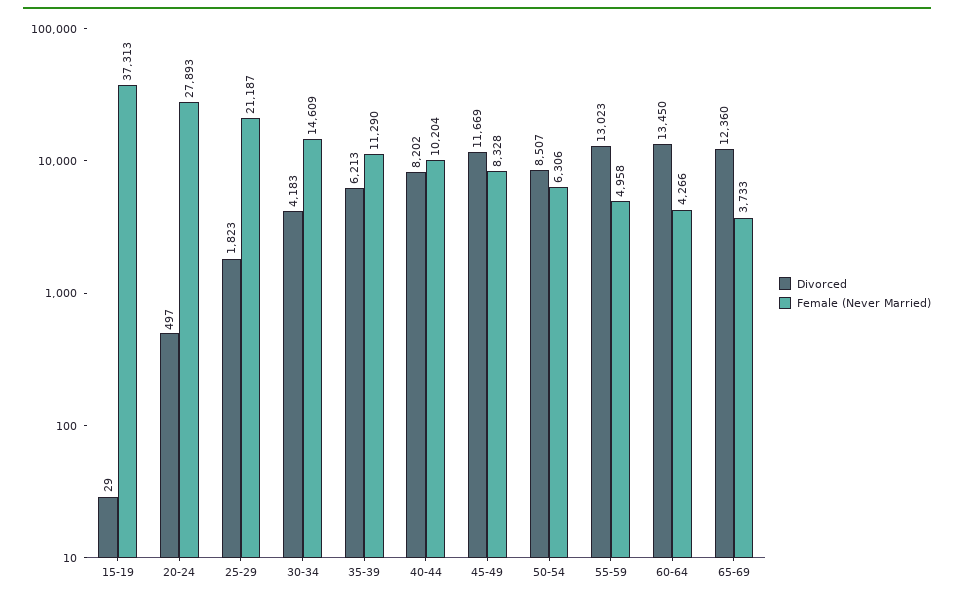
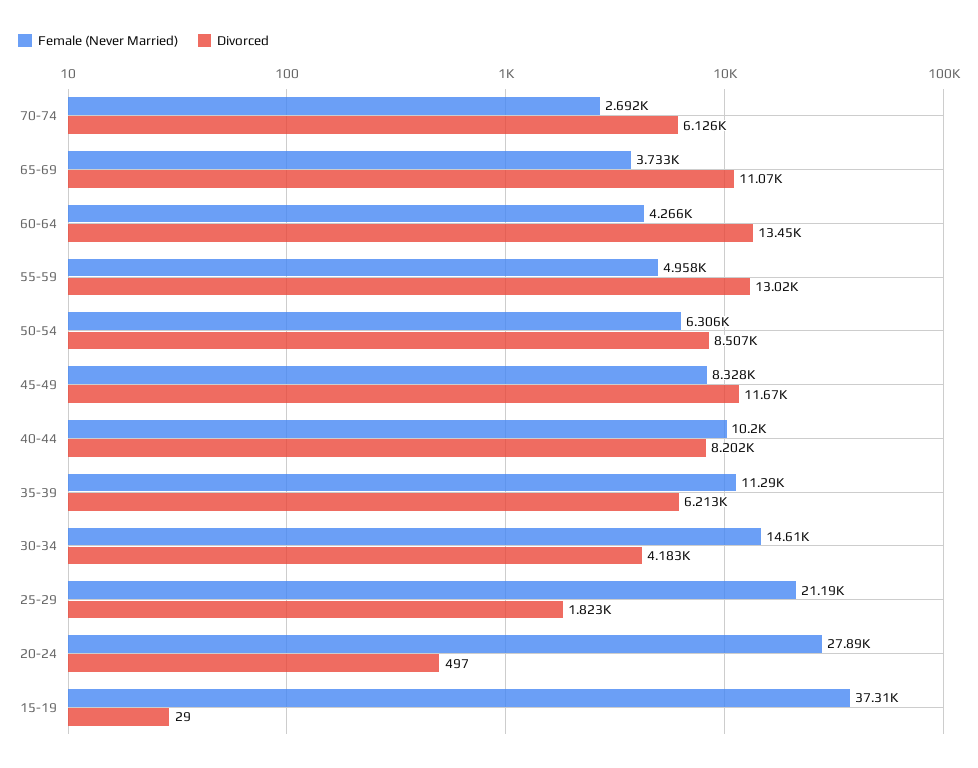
Divorced, 65-69: 12360 -> 11070
Female (Never Married), 70-74: none -> 2692
Divorced, 70-74: none -> 6126

